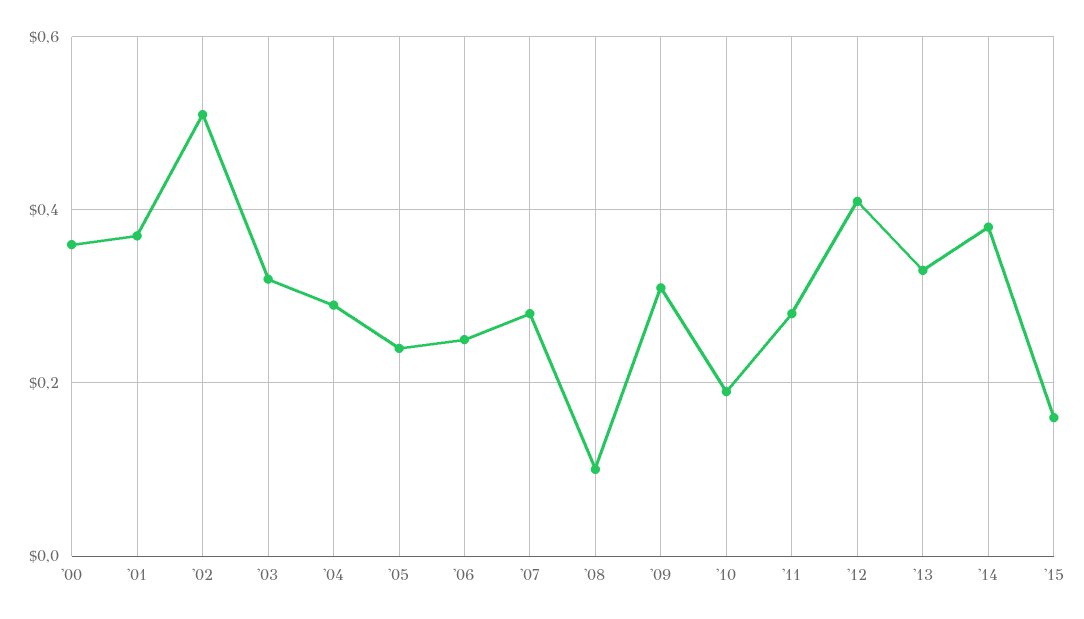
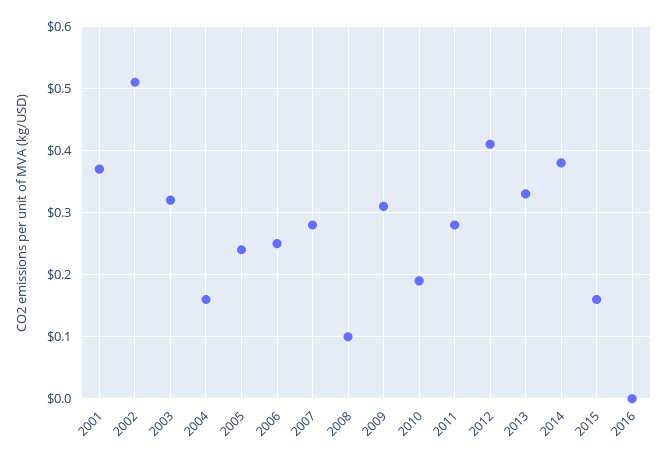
'00: 0.35 -> none
'04: 0.3 -> 0.16
2016: none -> 0

